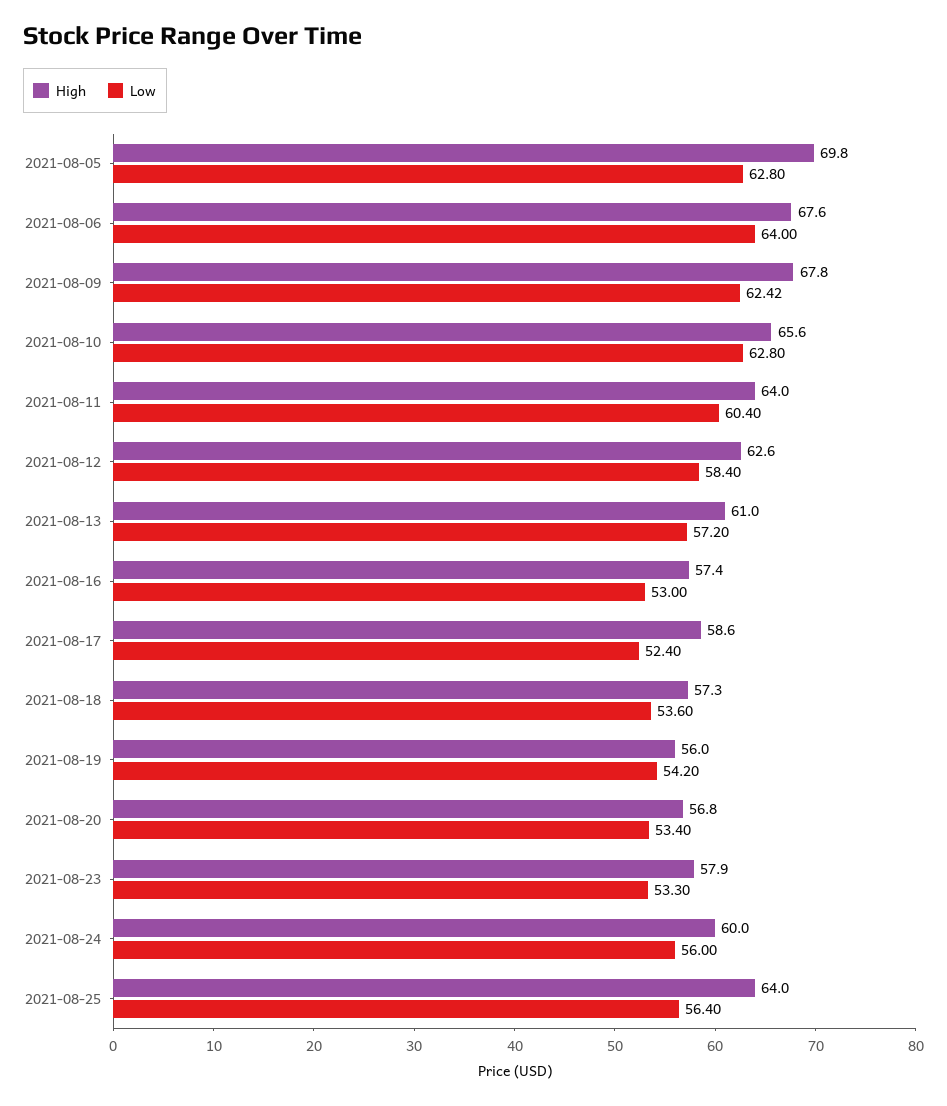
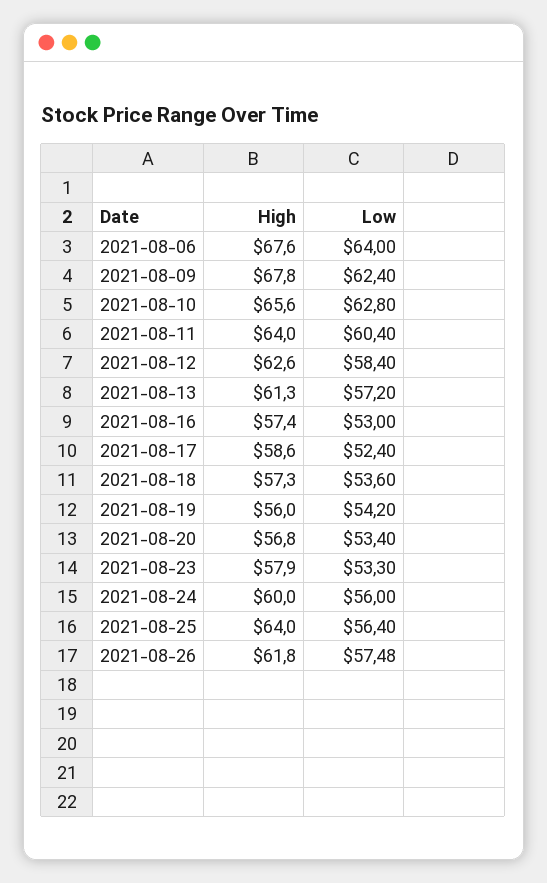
High, 2021-08-05: 69.8 -> none
Low, 2021-08-05: 62.8 -> none
Low, 2021-08-09: 62.42 -> 62.4
High, 2021-08-13: 61 -> 61.3
High, 2021-08-26: none -> 61.8
Low, 2021-08-26: none -> 57.48

